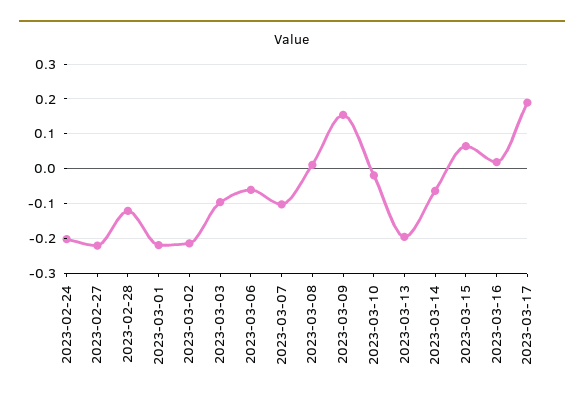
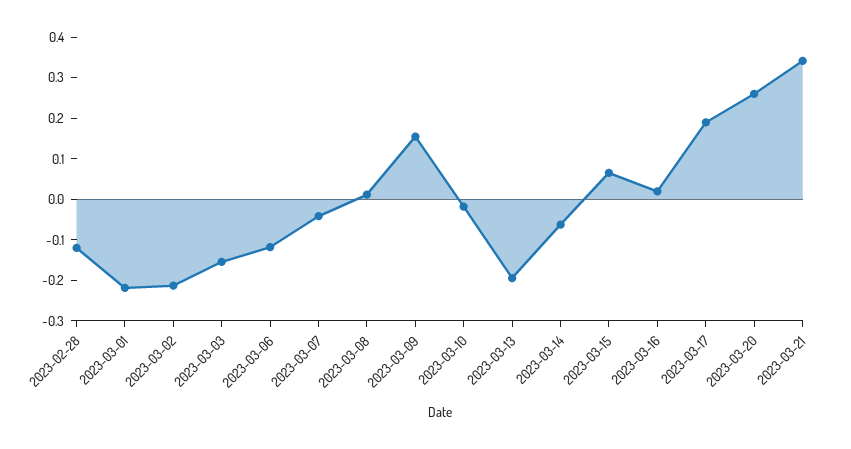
2023-02-24: -0.2 -> none
2023-02-27: -0.22 -> none
2023-03-03: -0.1 -> -0.16
2023-03-06: -0.06 -> -0.12
2023-03-07: -0.1 -> -0.04
2023-03-20: none -> 0.26
2023-03-21: none -> 0.34

